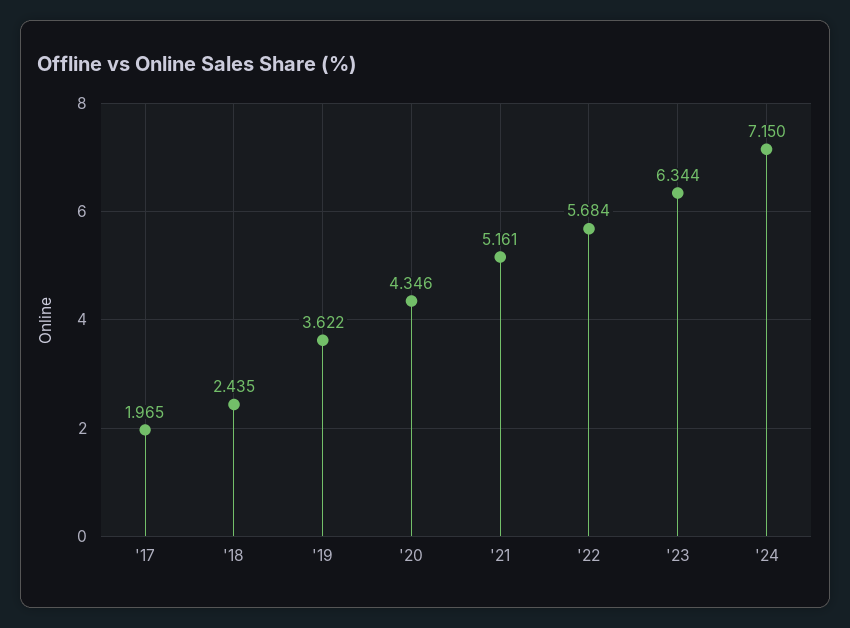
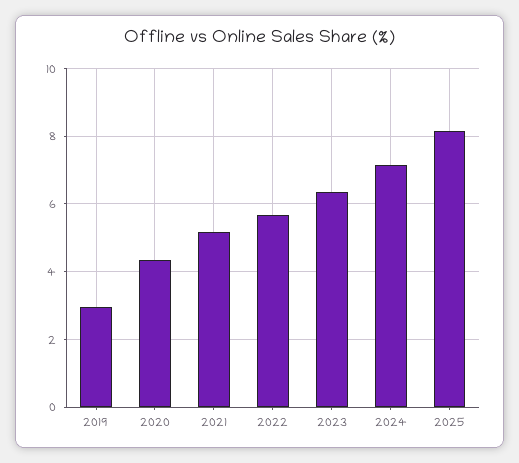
'17: 1.965 -> none
'18: 2.435 -> none
'19: 3.622 -> 3
2025: none -> 8.2

